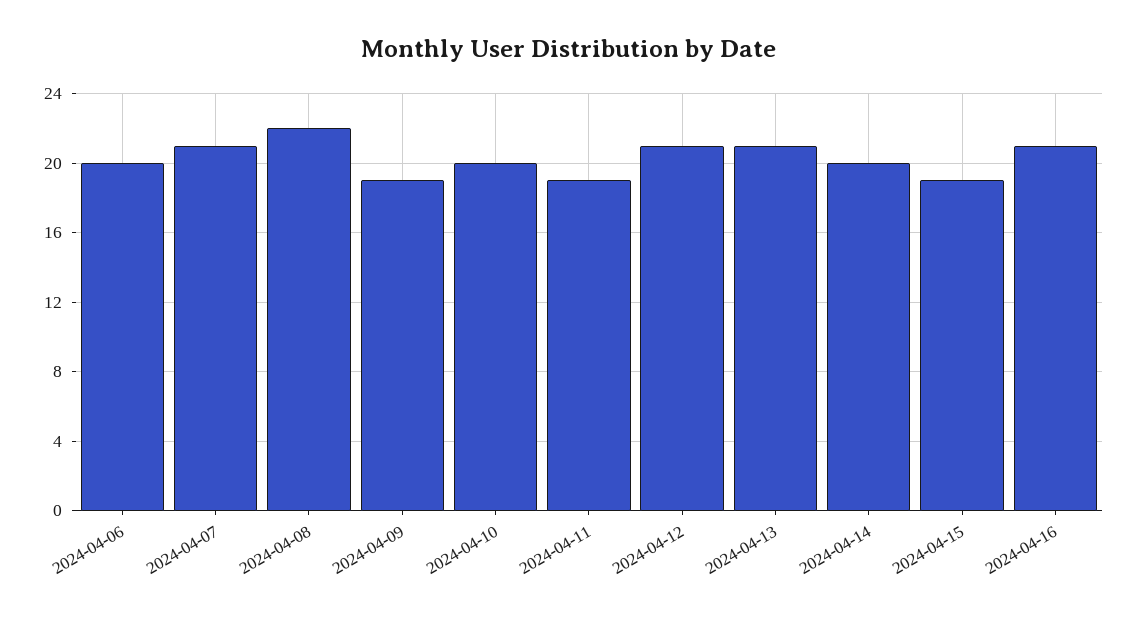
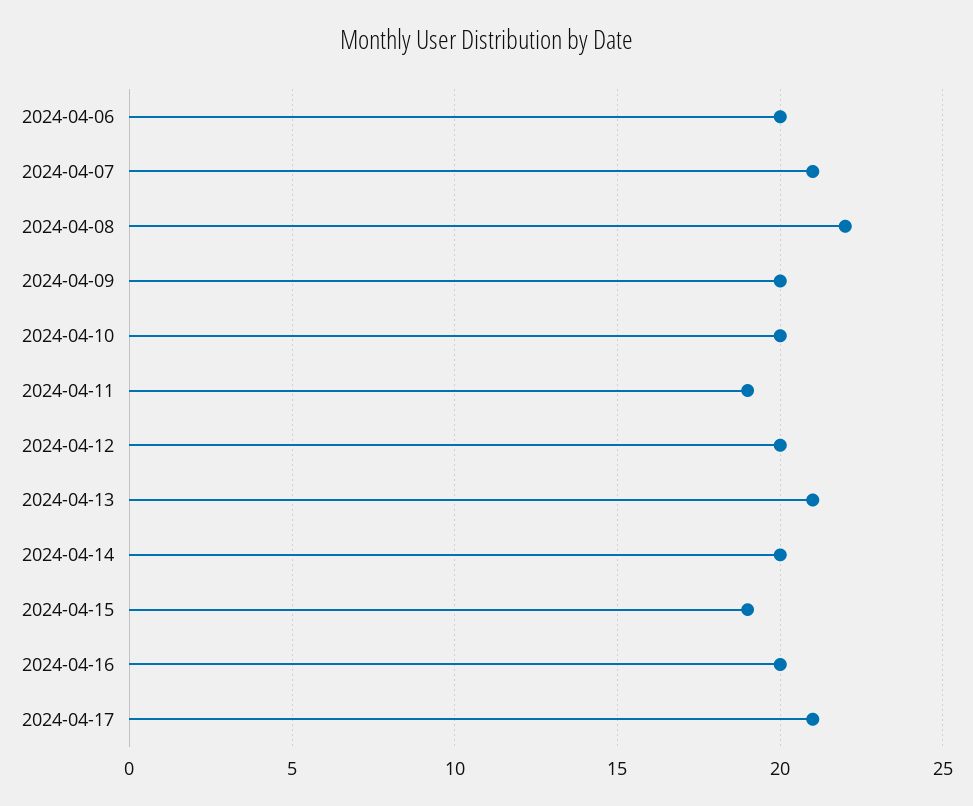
2024-04-09: 19 -> 20
2024-04-12: 21 -> 20
2024-04-16: 21 -> 20
2024-04-17: none -> 21

